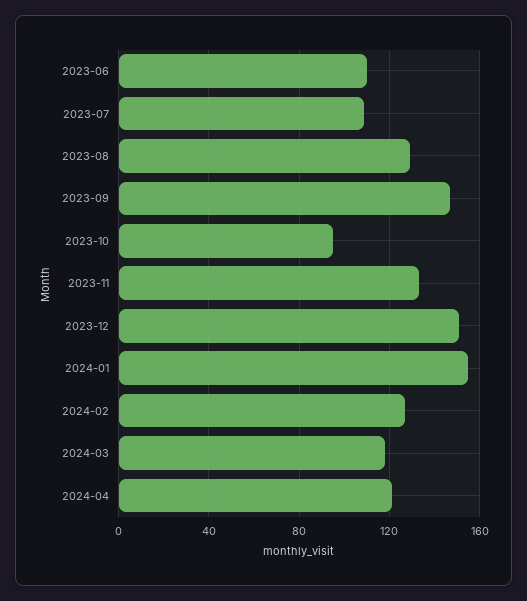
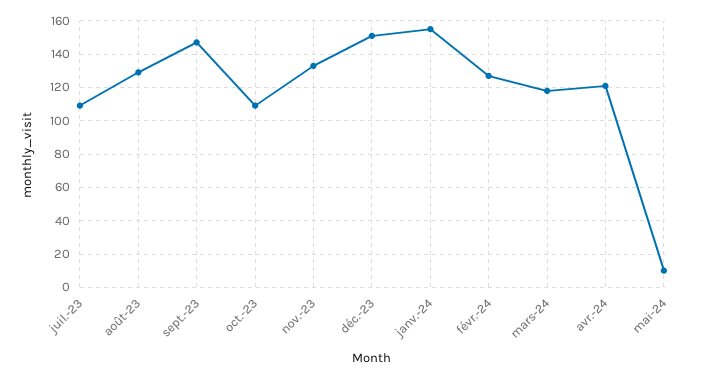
2023-06: 110 -> none
2023-10: 95 -> 110
mai-24: none -> 10

